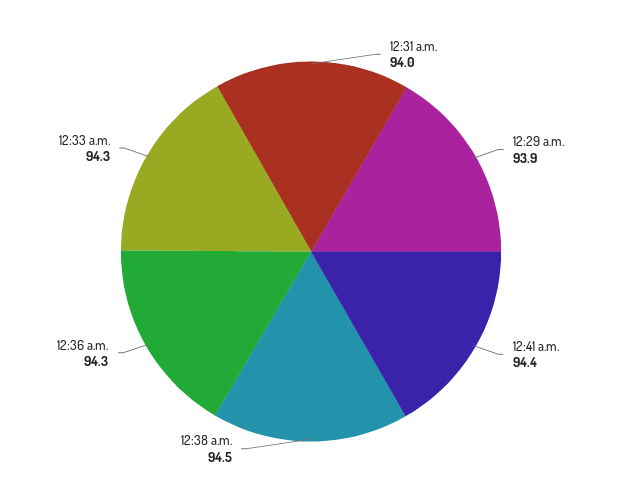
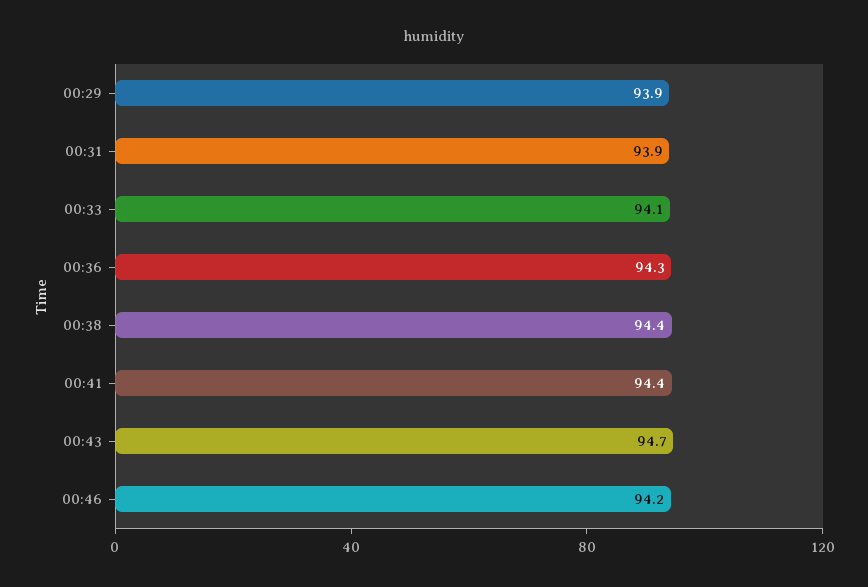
12:31 a.m.: 94 -> 93.9
12:38 a.m.: 94.5 -> 94.4
12:33 a.m.: 94.3 -> 94.1
00:43: none -> 94.7
00:46: none -> 94.2

